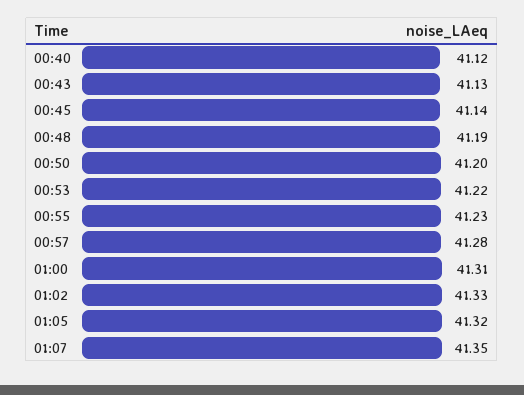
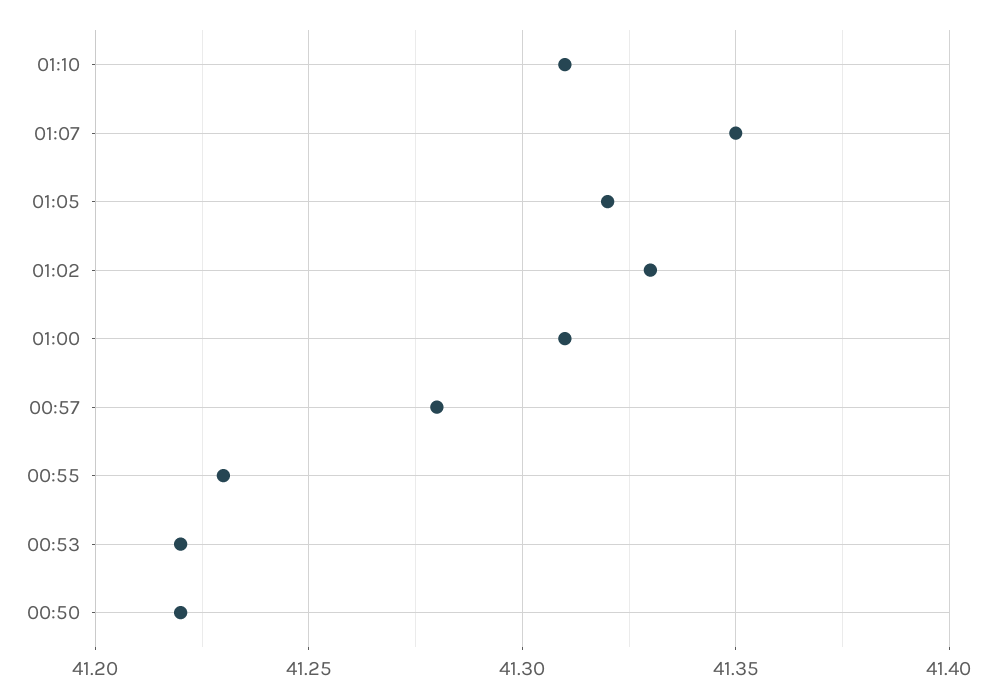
00:40: 41.12 -> none
00:43: 41.13 -> none
00:45: 41.14 -> none
00:48: 41.19 -> none
00:50: 41.2 -> 41.22
01:10: none -> 41.31

